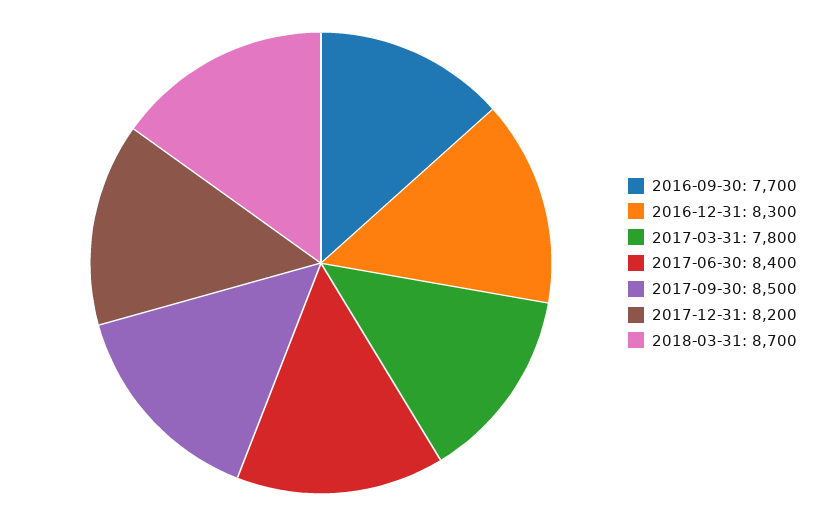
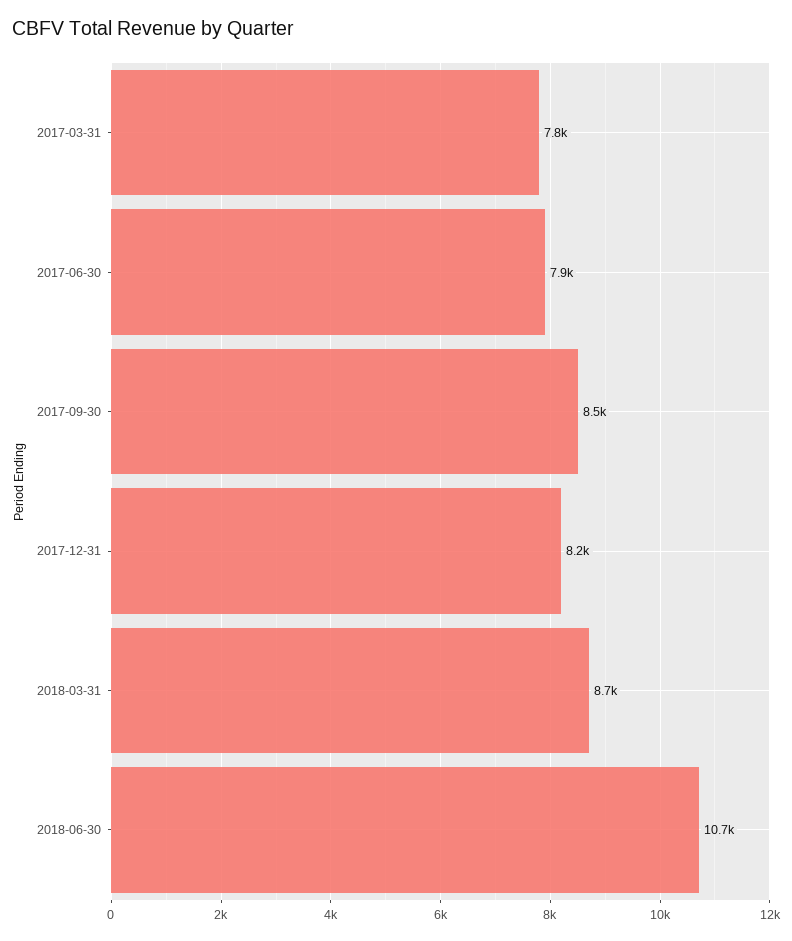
2016-09-30: 7700 -> none
2016-12-31: 8300 -> none
2017-06-30: 8400 -> 7900
2018-06-30: none -> 10700

